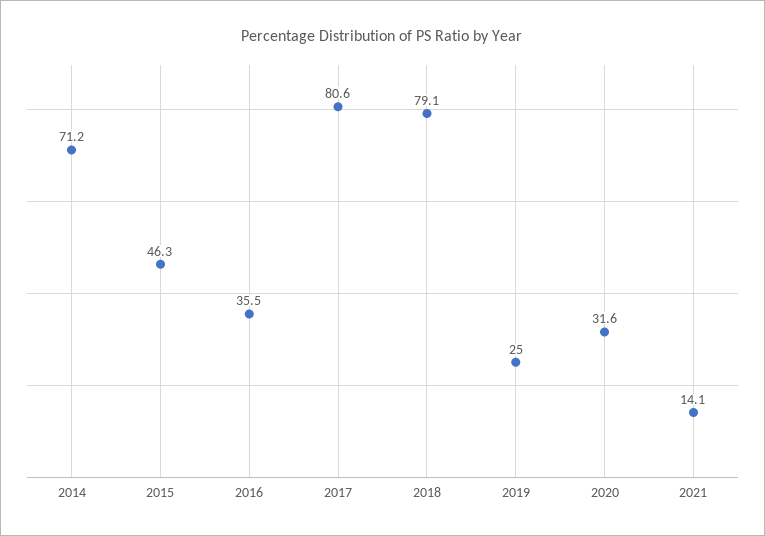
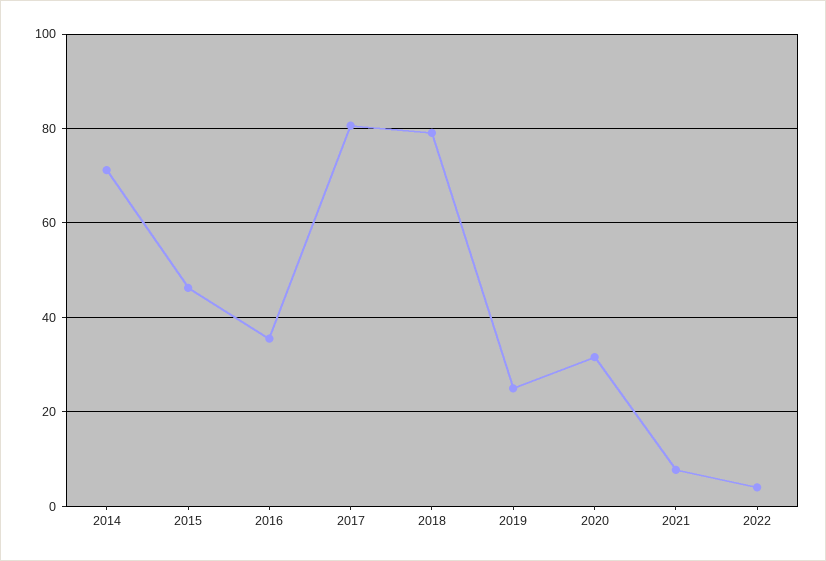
2021: 14.1 -> 8
2022: none -> 4

